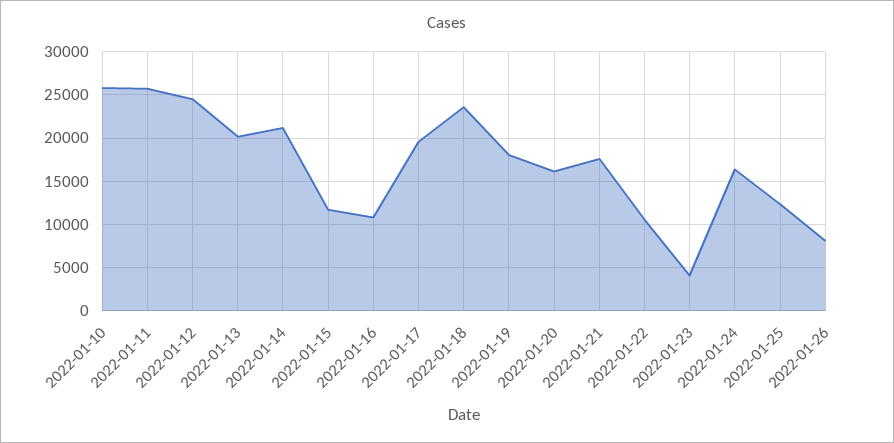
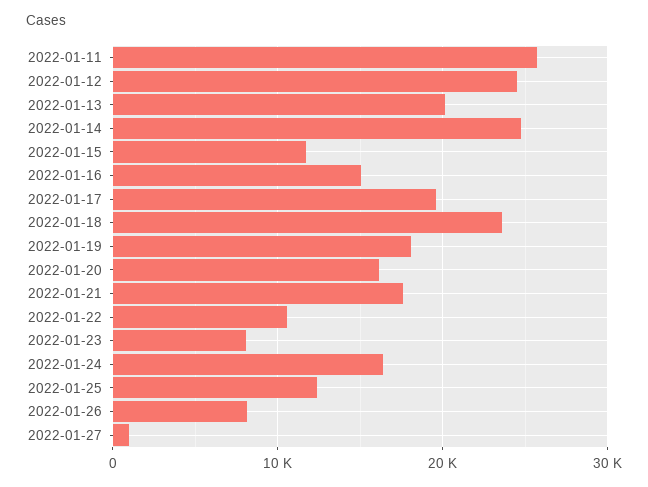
2022-01-10: 26000 -> none
2022-01-14: 21000 -> 25000
2022-01-16: 11000 -> 15000
2022-01-23: 4000 -> 8000
2022-01-27: none -> 1000

